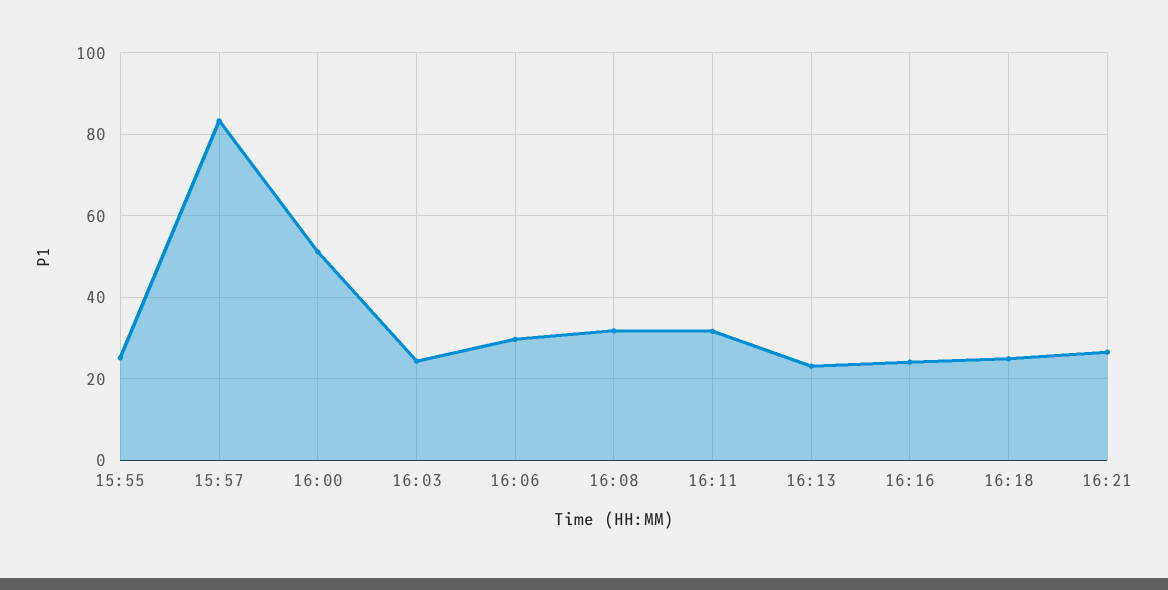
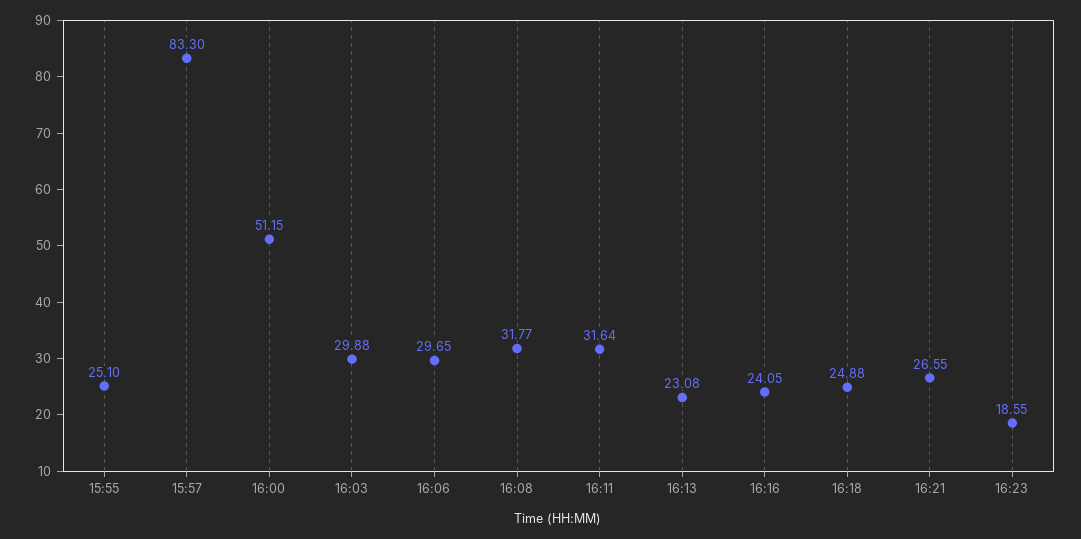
16:03: 24 -> 29.88
16:23: none -> 18.55

